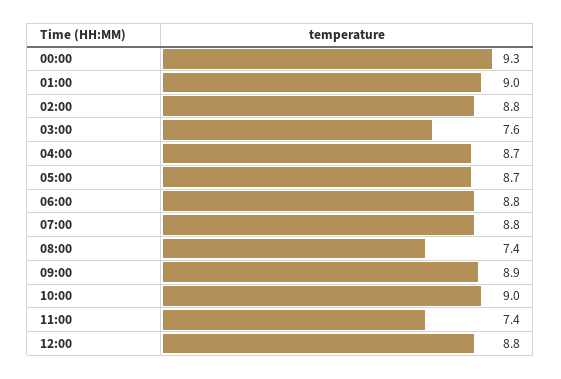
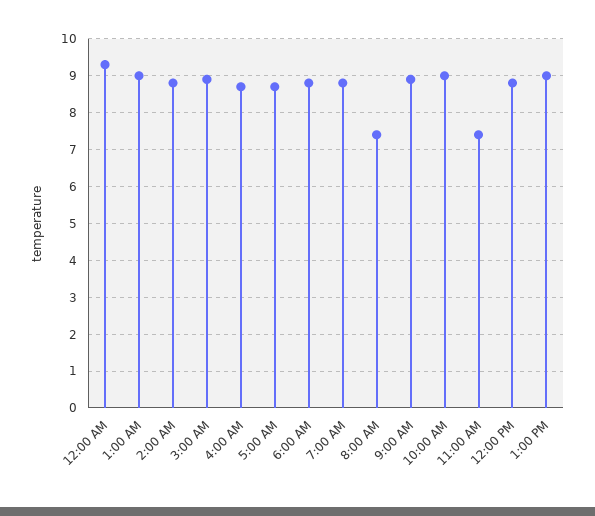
03:00: 7.6 -> 9
1:00 PM: none -> 9

